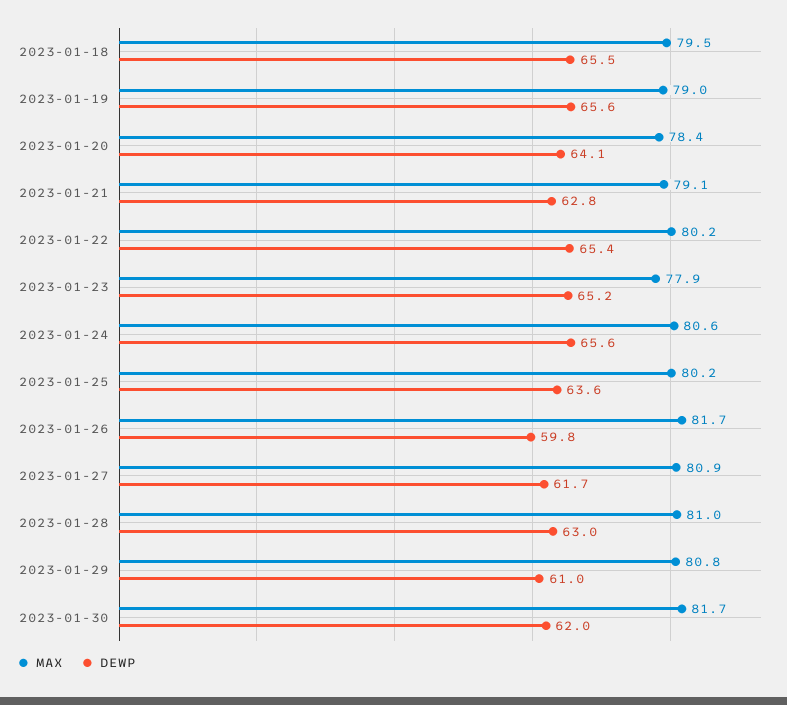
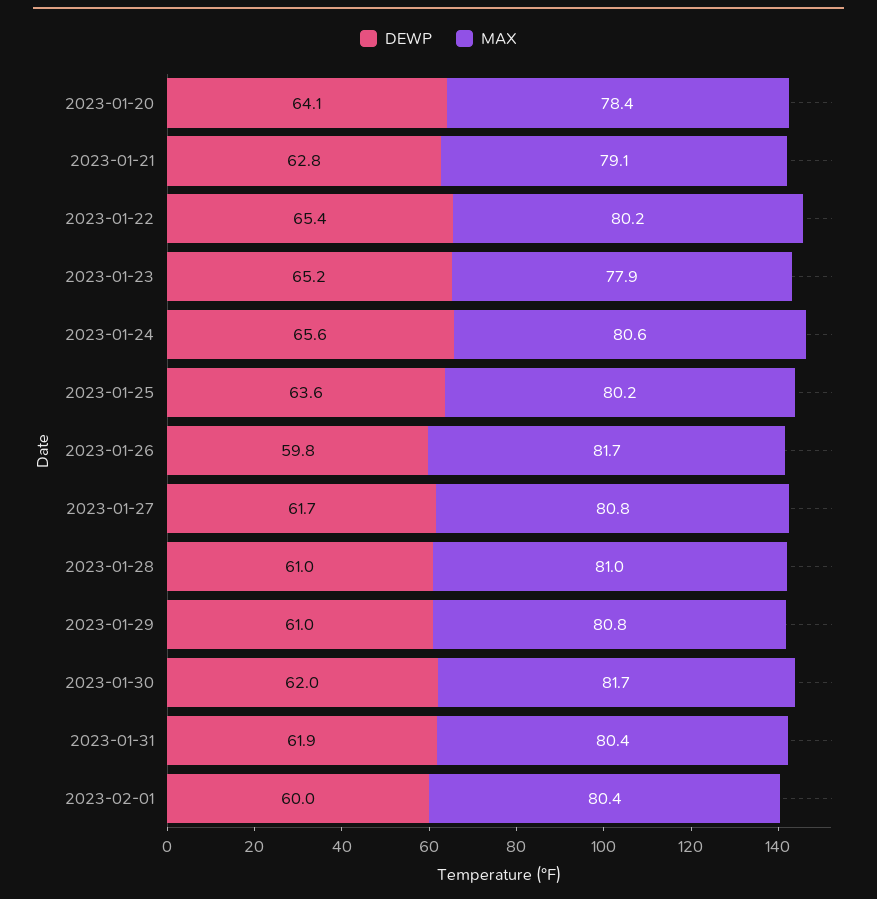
MAX, 2023-01-18: 79.5 -> none
DEWP, 2023-01-18: 65.5 -> none
MAX, 2023-01-19: 79 -> none
DEWP, 2023-01-19: 65.6 -> none
MAX, 2023-01-27: 80.9 -> 80.8
DEWP, 2023-01-28: 63 -> 61
DEWP, 2023-01-31: none -> 61.9
MAX, 2023-01-31: none -> 80.4
DEWP, 2023-02-01: none -> 60
MAX, 2023-02-01: none -> 80.4

